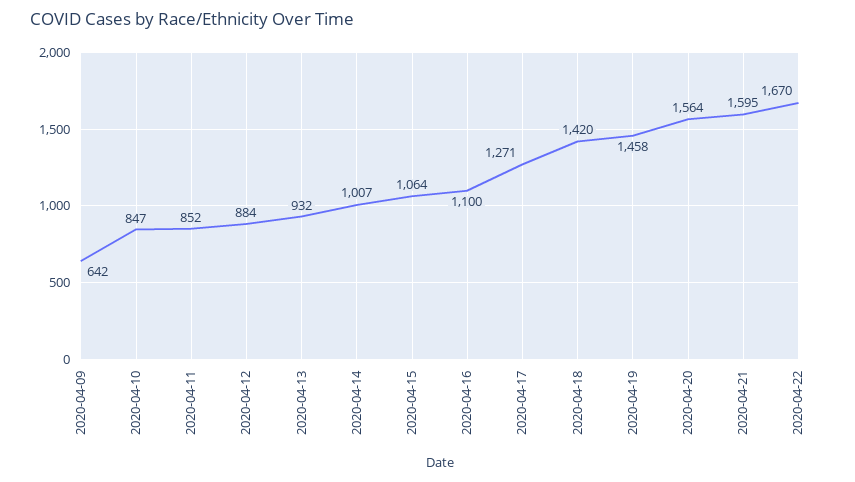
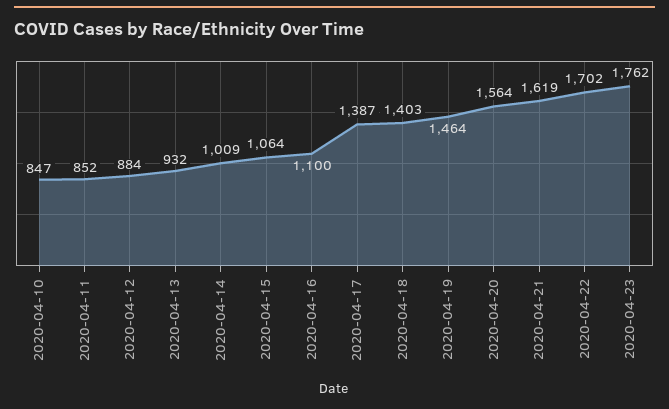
2020-04-09: 642 -> none
2020-04-14: 1007 -> 1009
2020-04-17: 1271 -> 1387
2020-04-18: 1420 -> 1403
2020-04-19: 1458 -> 1464
2020-04-21: 1595 -> 1619
2020-04-22: 1670 -> 1702
2020-04-23: none -> 1762

